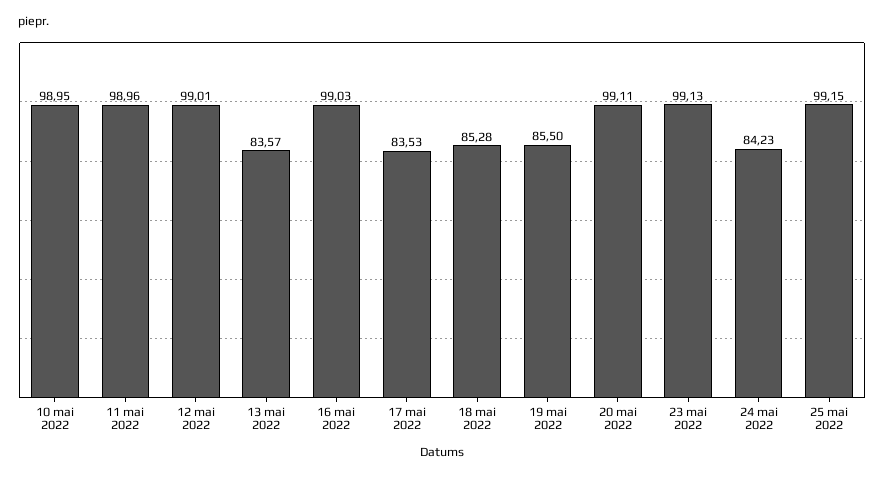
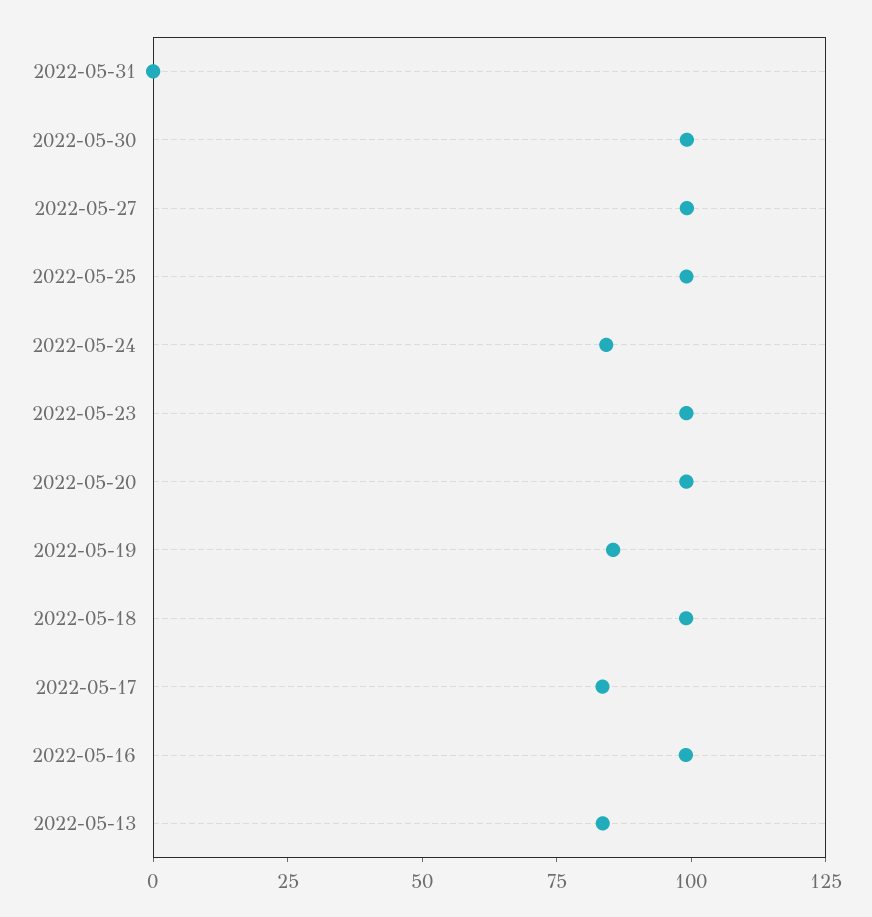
10 mai 2022: 98.95 -> none
11 mai 2022: 98.96 -> none
12 mai 2022: 99.01 -> none
18 mai 2022: 85.28 -> 100
2022-05-31: none -> 0
2022-05-30: none -> 100
2022-05-27: none -> 100

